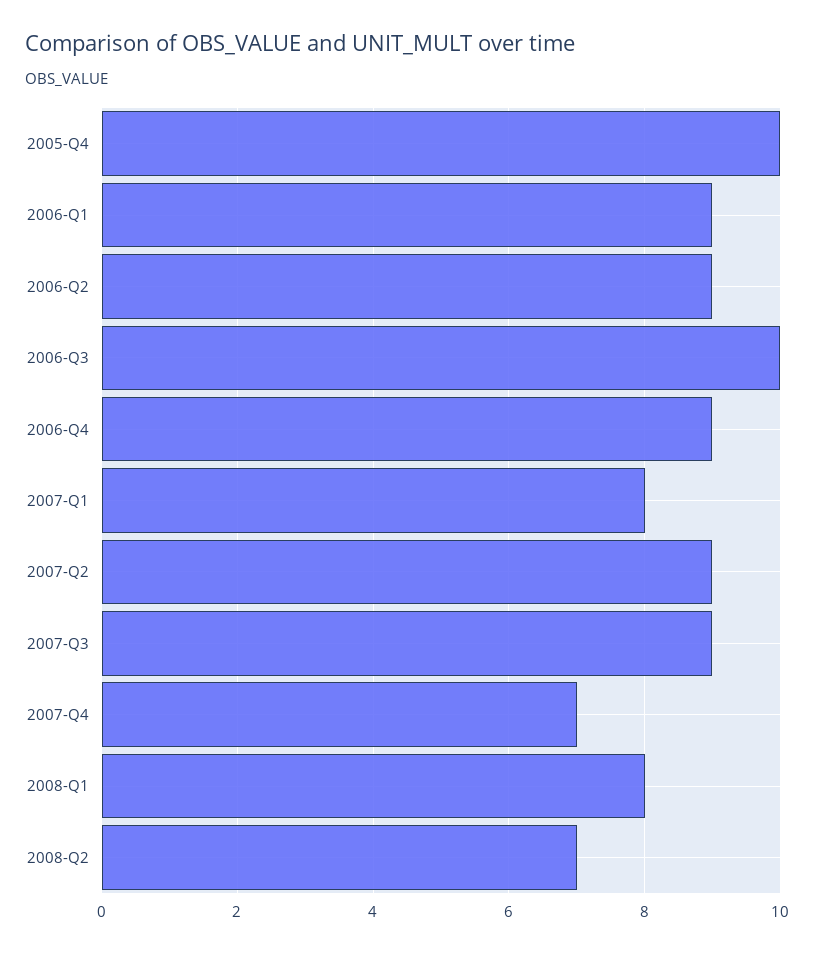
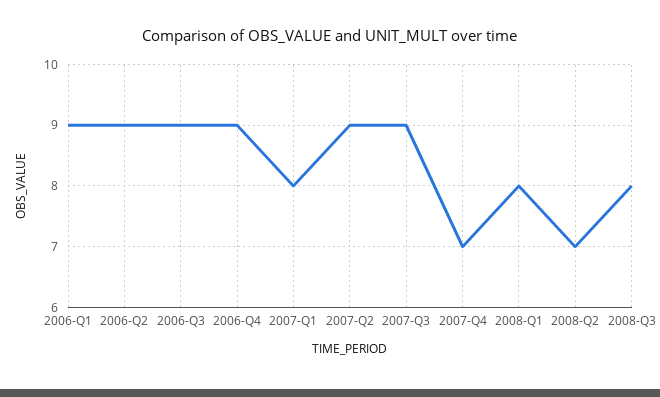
2005-Q4: 10 -> none
2006-Q3: 10 -> 9
2008-Q3: none -> 8

